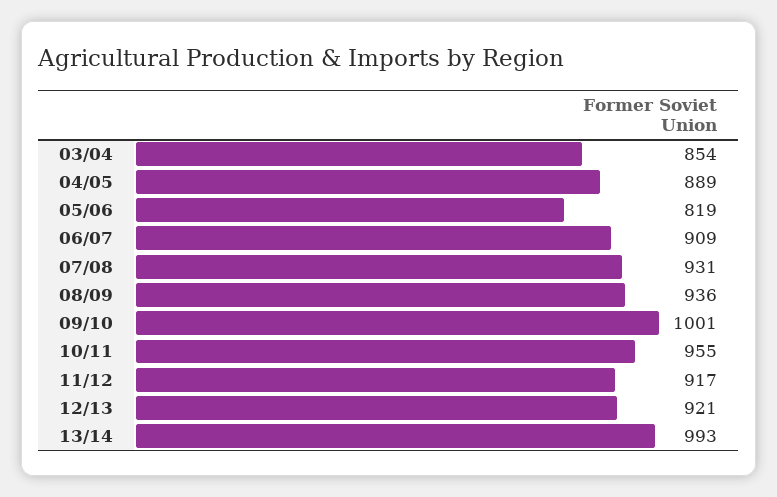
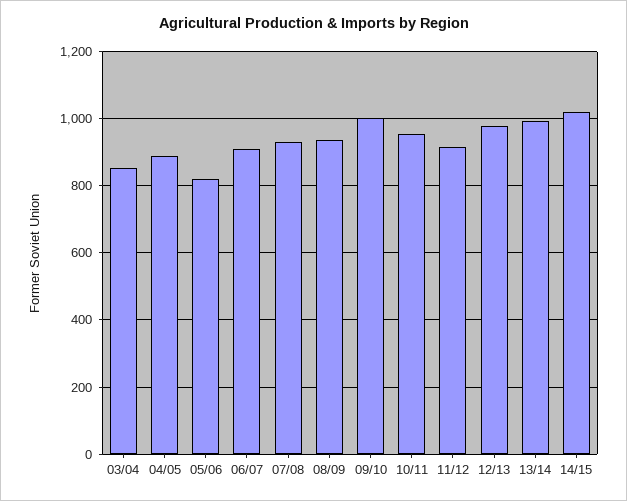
12/13: 921 -> 980
14/15: none -> 1020

